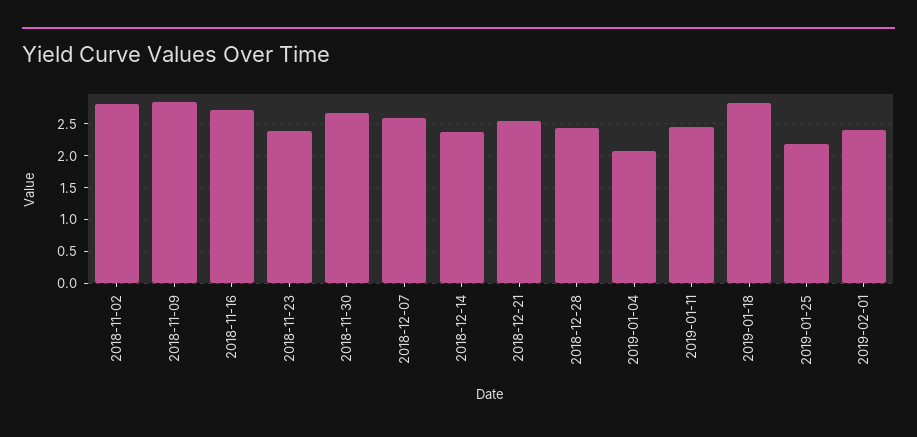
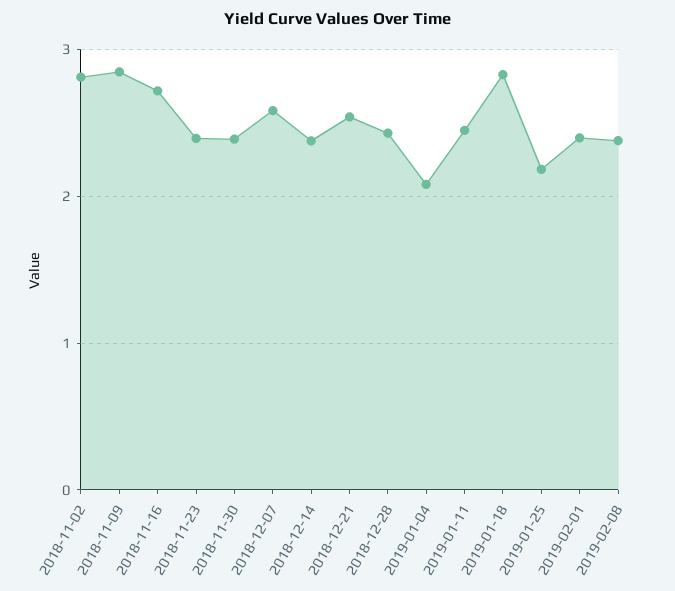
2018-11-30: 2.7 -> 2.4
2019-02-08: none -> 2.4

